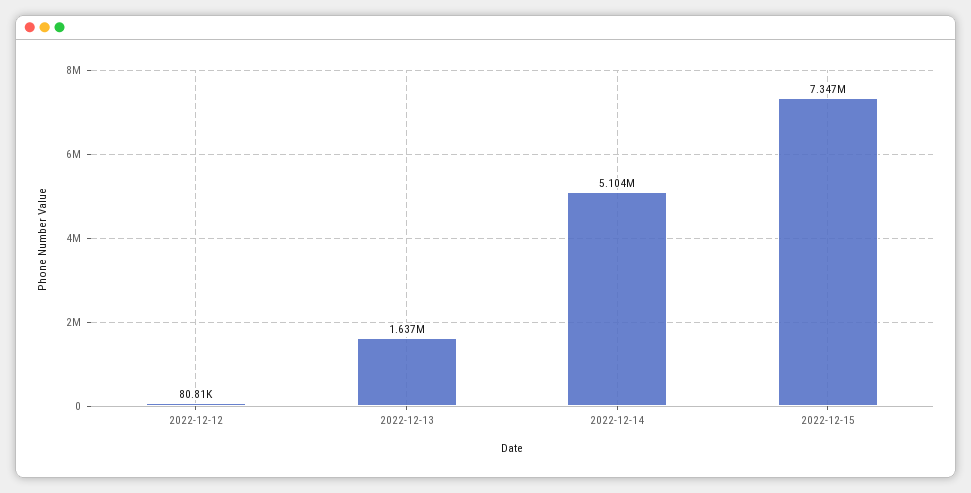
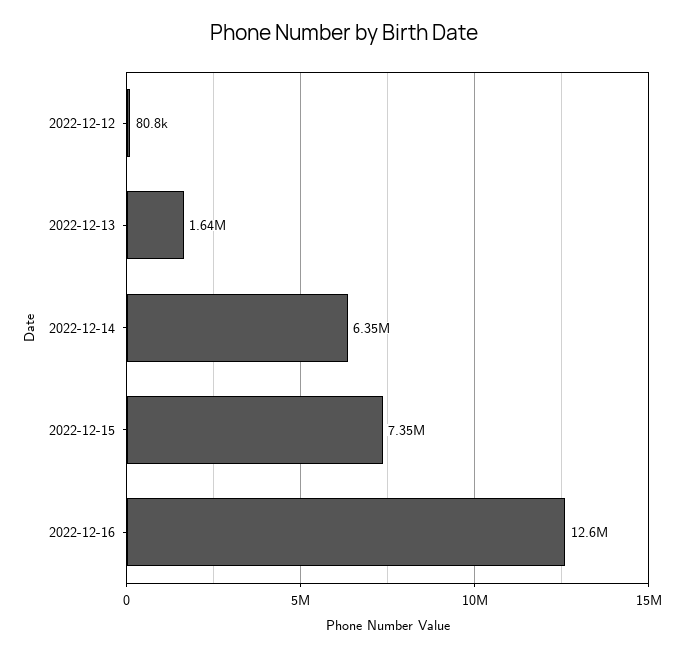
2022-12-14: 5104000 -> 6350000
2022-12-16: none -> 12600000

